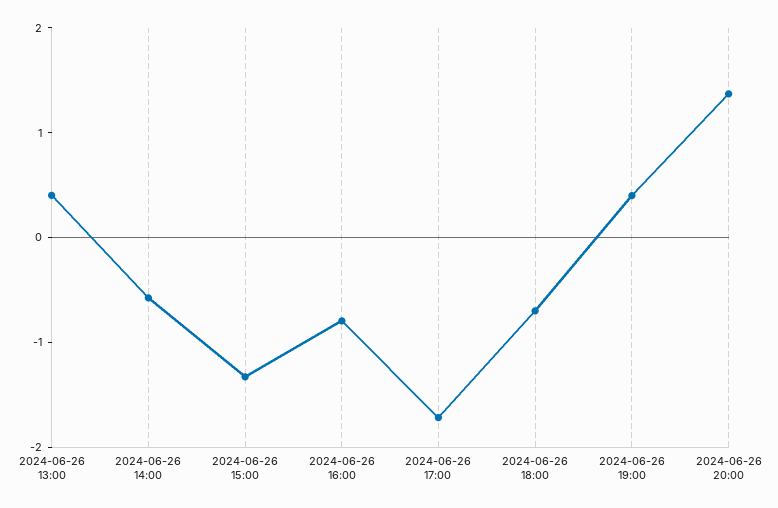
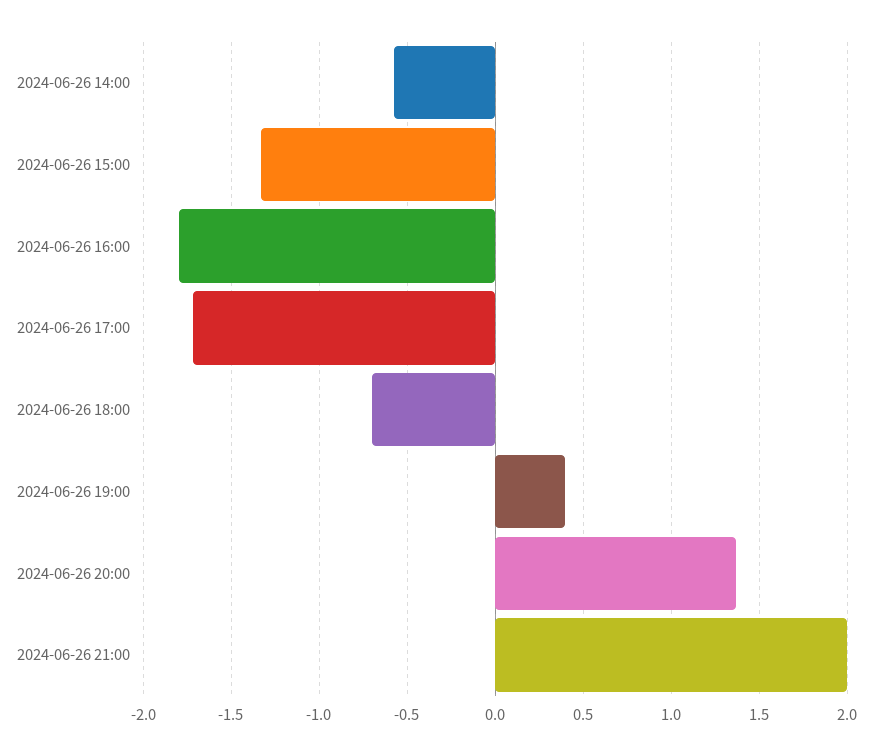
2024-06-26 13:00: 0.4 -> none
2024-06-26 16:00: -0.8 -> -1.8
2024-06-26 21:00: none -> 2

